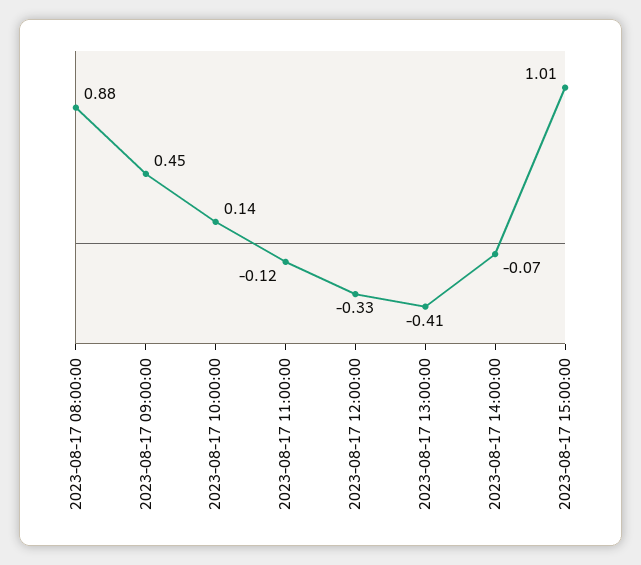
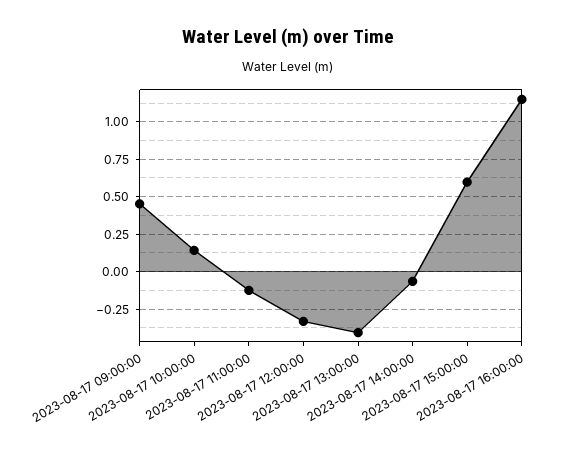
2023-08-17 08:00:00: 0.88 -> none
2023-08-17 15:00:00: 1.01 -> 0.6
2023-08-17 16:00:00: none -> 1.15

